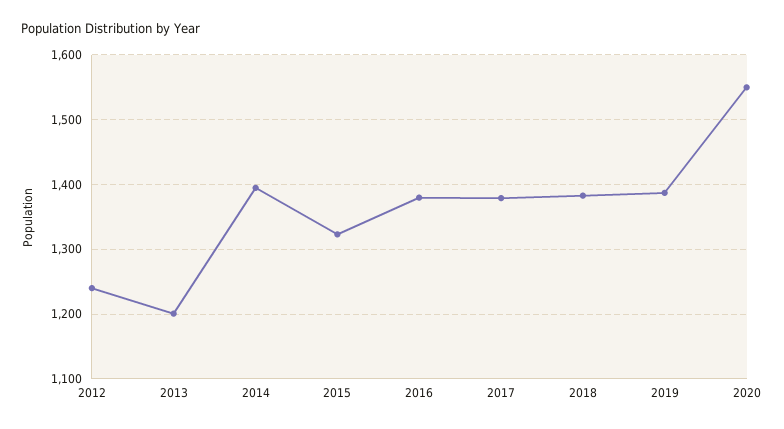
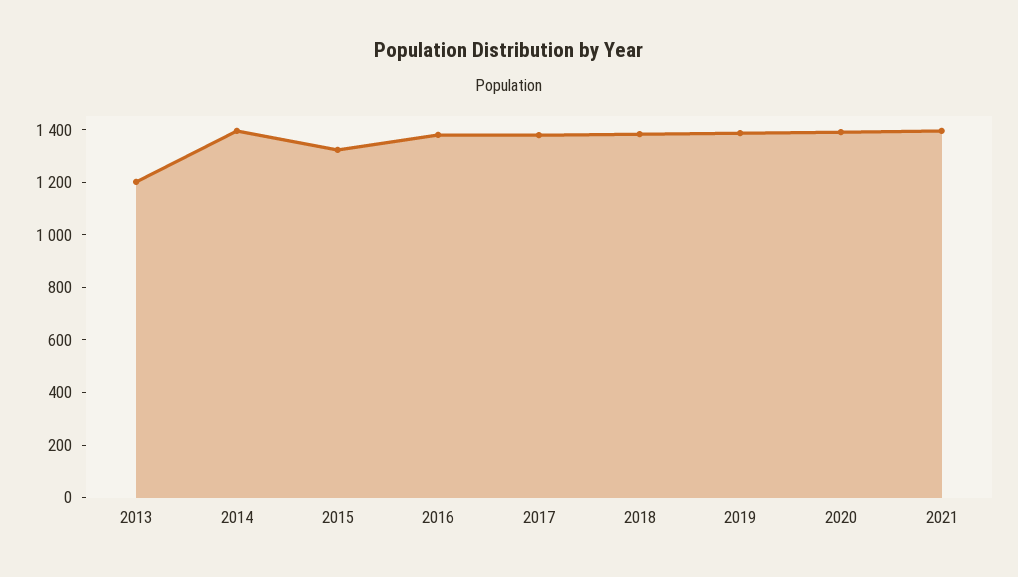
2012: 1240 -> none
2020: 1550 -> 1400
2021: none -> 1400

